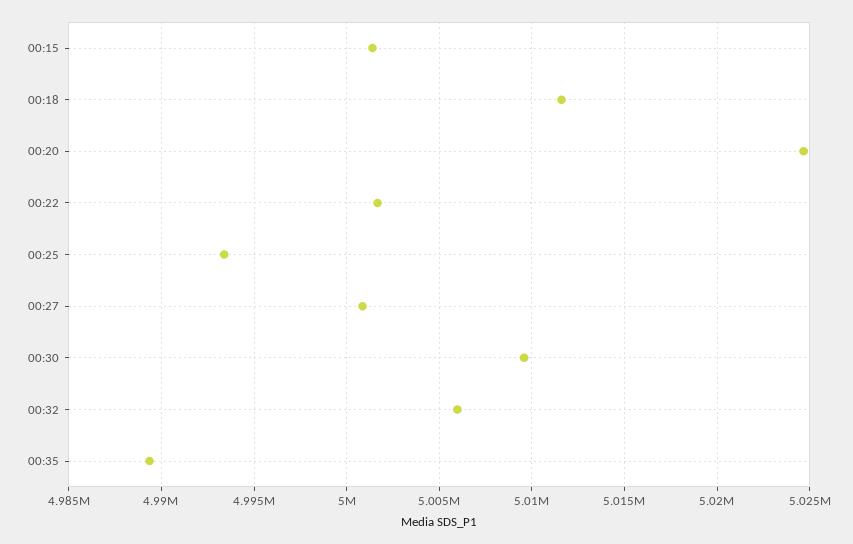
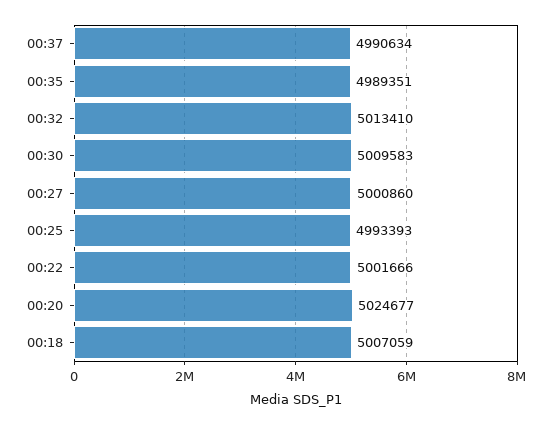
00:15: 5001500 -> none
00:18: 5011500 -> 5007059
00:32: 5006000 -> 5013410
00:37: none -> 4990634

